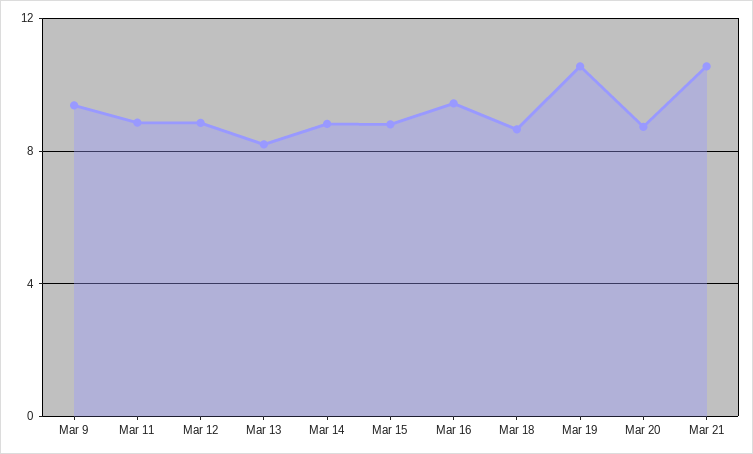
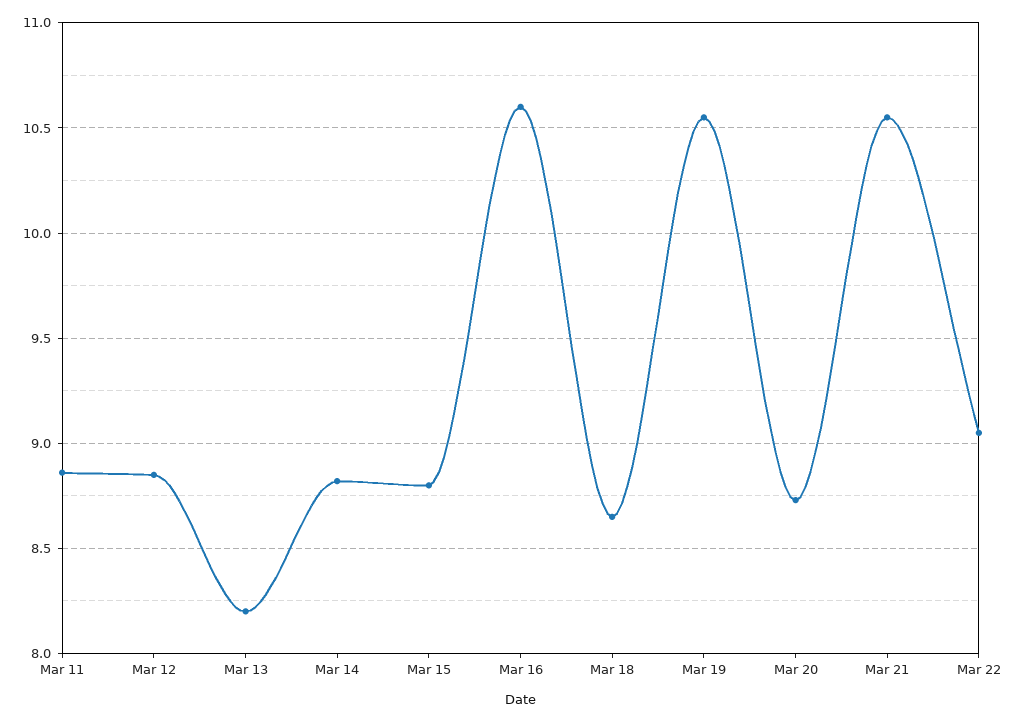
Mar 9: 9.5 -> none
Mar 16: 9.5 -> 10.6
Mar 22: none -> 9.05

